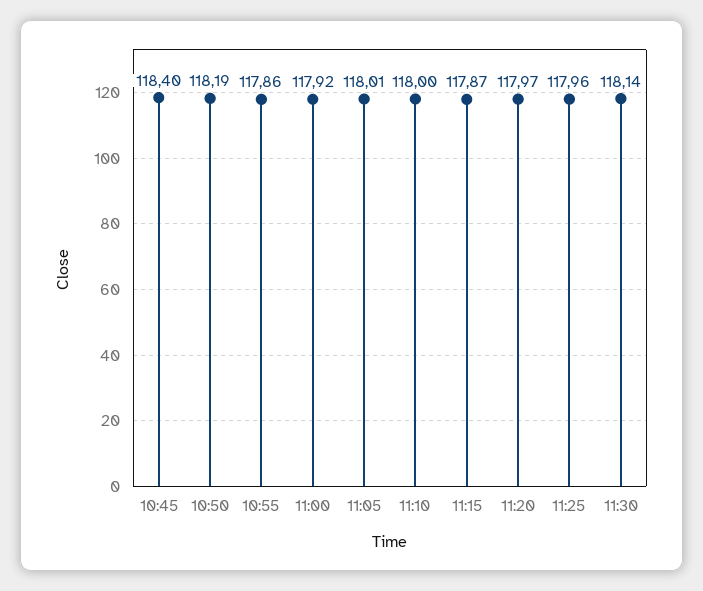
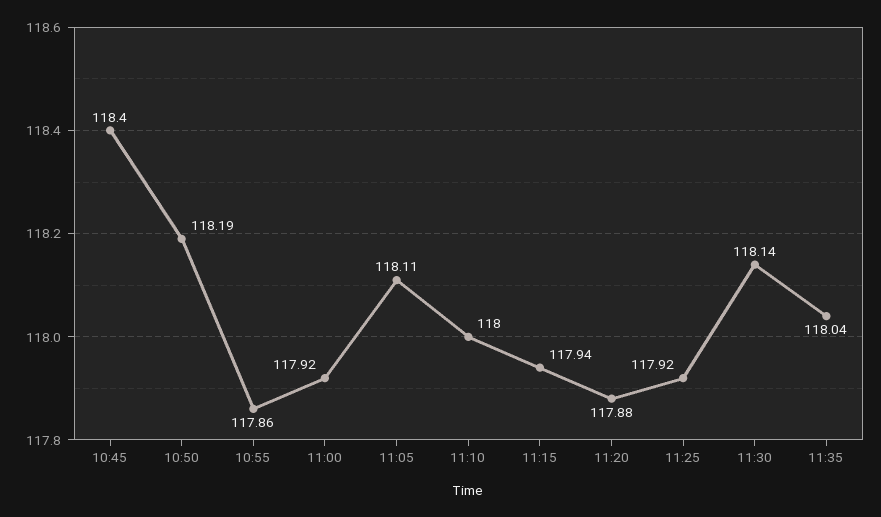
11:05: 118.01 -> 118.11
11:15: 117.87 -> 117.94
11:20: 117.97 -> 117.88
11:25: 117.96 -> 117.92
11:35: none -> 118.04

